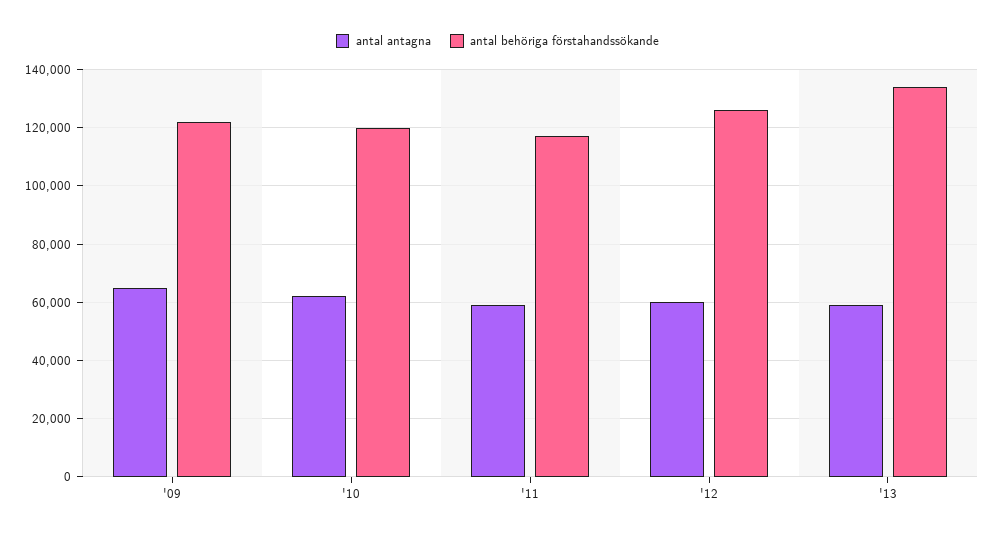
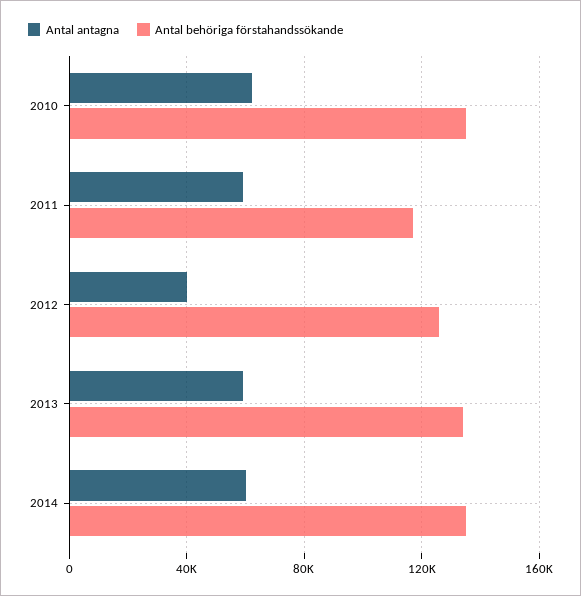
antal antagna, '09: 65000 -> none
antal behöriga förstahandssökande, '09: 122500 -> none
antal behöriga förstahandssökande, '10: 120000 -> 135000
antal antagna, '12: 60000 -> 40000
antal antagna, 2014: none -> 60000
antal behöriga förstahandssökande, 2014: none -> 135000

